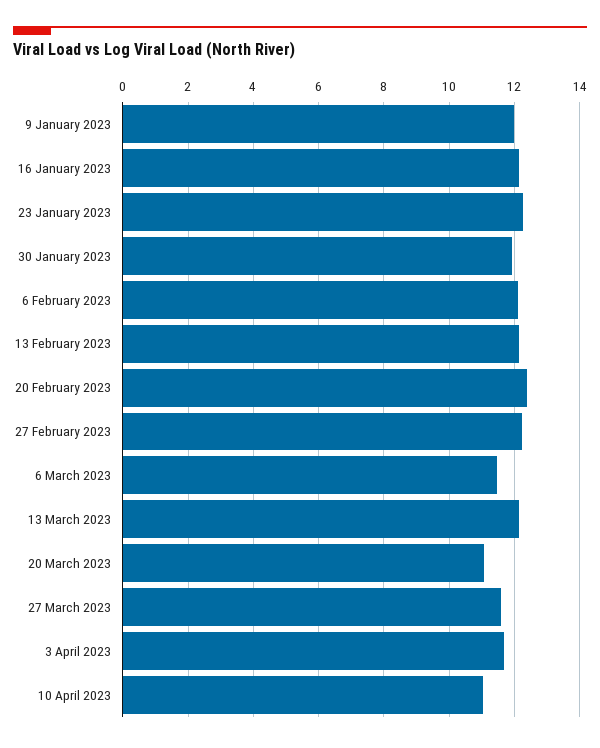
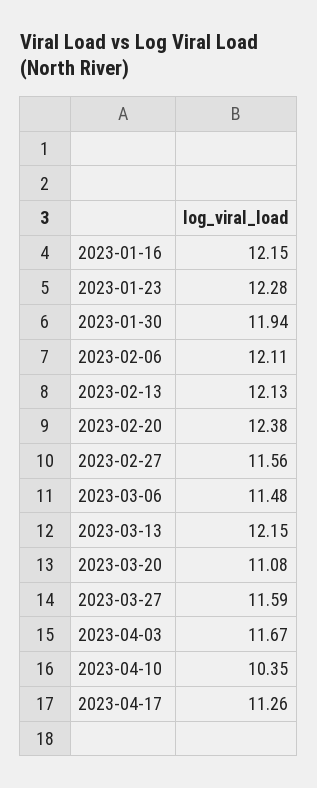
9 January 2023: 12 -> none
27 February 2023: 12.2 -> 11.56
10 April 2023: 11 -> 10.35
2023-04-17: none -> 11.26

